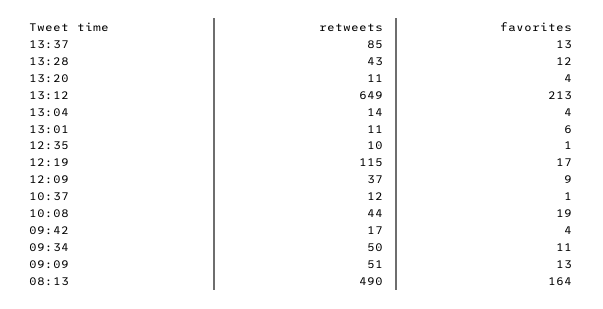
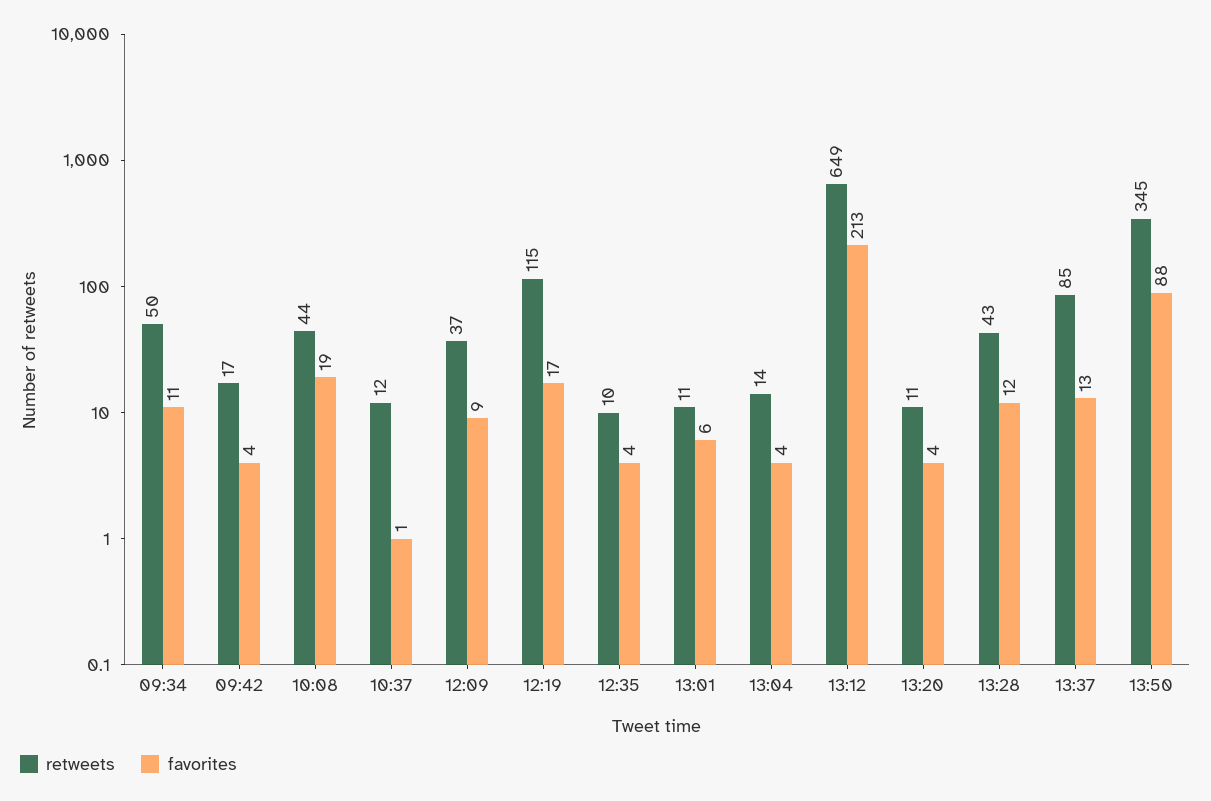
favorites, 12:35: 1 -> 4
retweets, 09:09: 51 -> none
favorites, 09:09: 13 -> none
retweets, 08:13: 490 -> none
favorites, 08:13: 164 -> none
retweets, 13:50: none -> 345
favorites, 13:50: none -> 88

